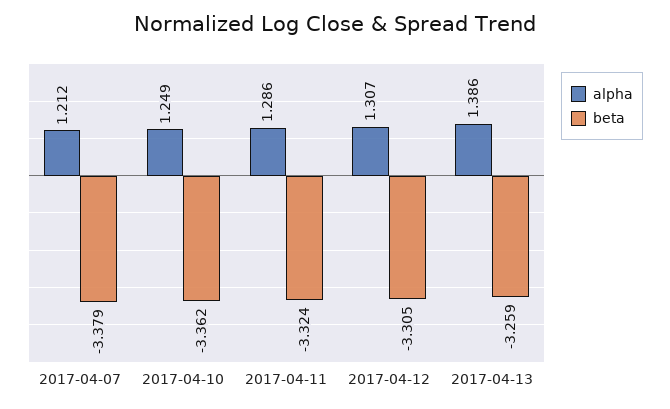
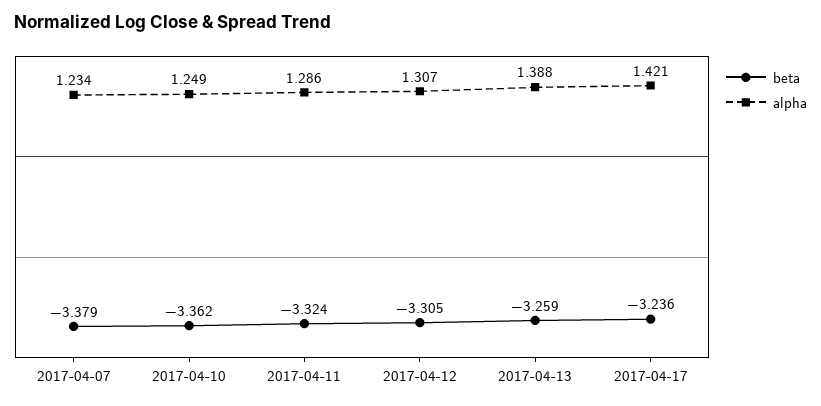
alpha, 2017-04-07: 1.212 -> 1.234
alpha, 2017-04-13: 1.386 -> 1.388
beta, 2017-04-17: none -> -3.236
alpha, 2017-04-17: none -> 1.421

